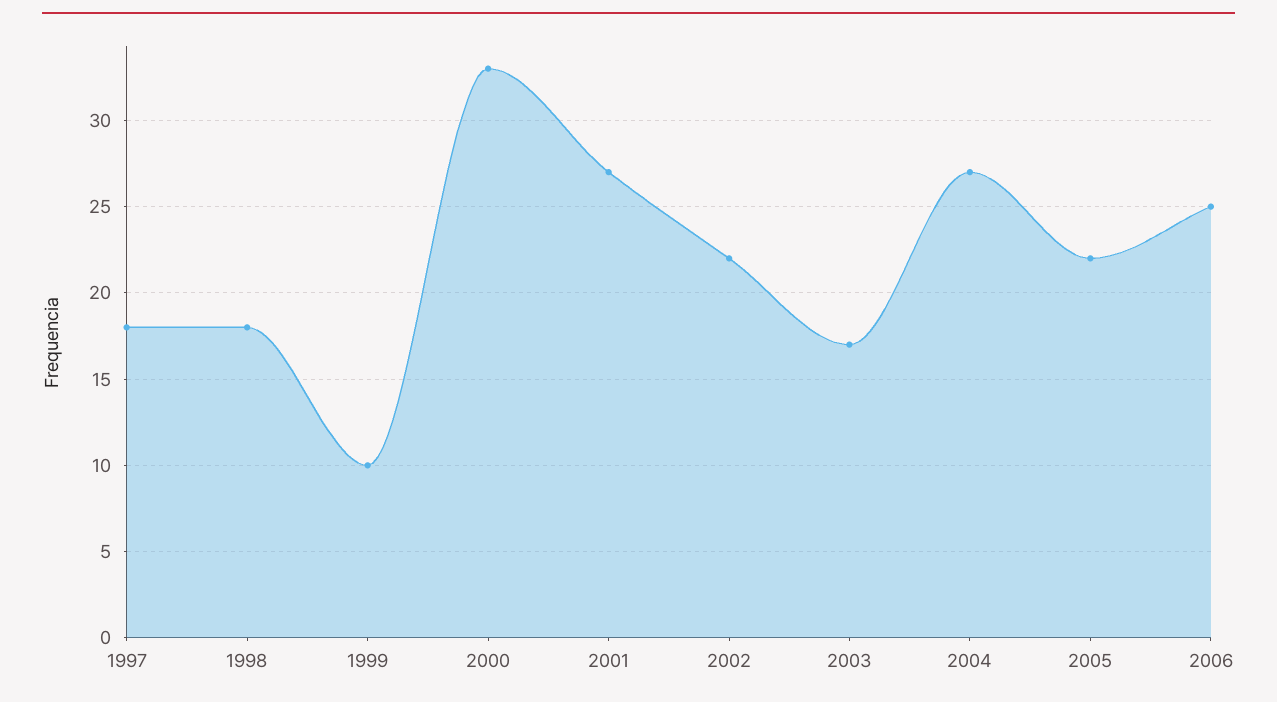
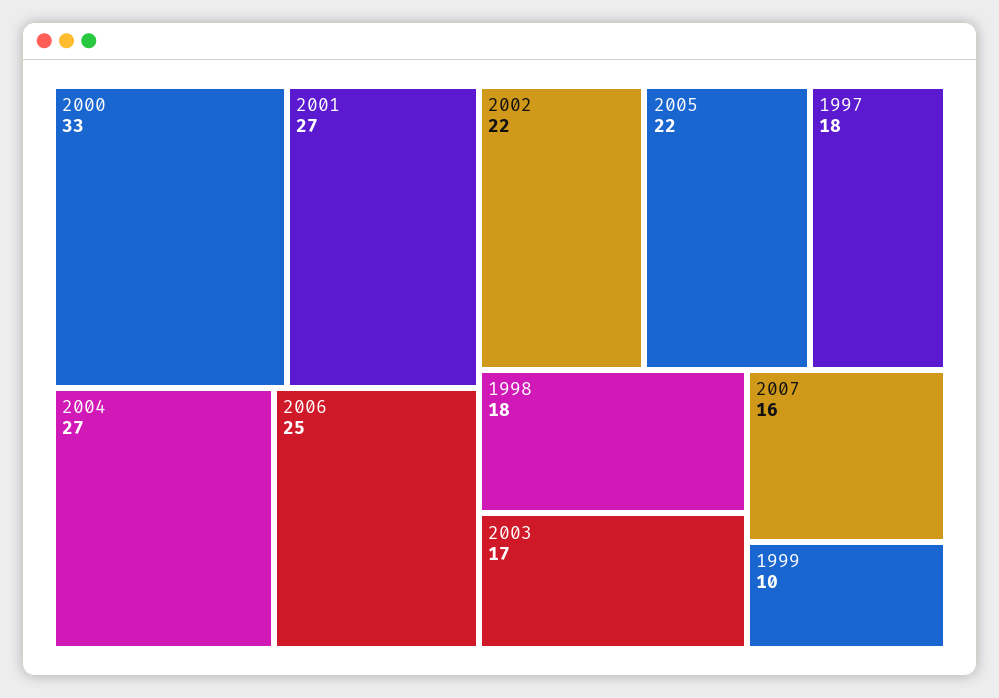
2007: none -> 16

